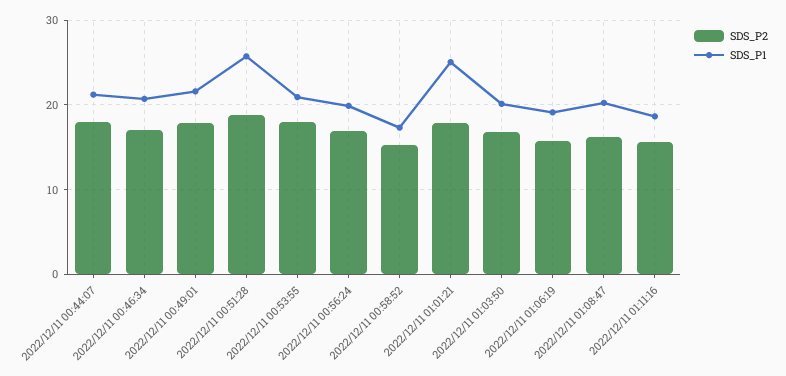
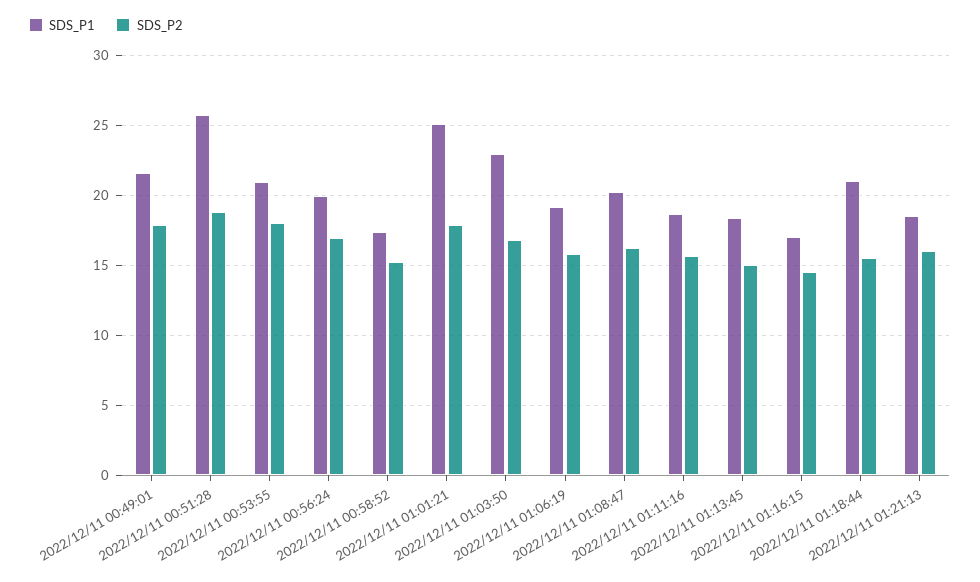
SDS_P2, 2022/12/11 00:44:07: 18 -> none
SDS_P1, 2022/12/11 00:44:07: 21 -> none
SDS_P2, 2022/12/11 00:46:34: 17 -> none
SDS_P1, 2022/12/11 00:46:34: 21 -> none
SDS_P1, 2022/12/11 01:03:50: 20 -> 23
SDS_P1, 2022/12/11 01:13:45: none -> 18.5
SDS_P2, 2022/12/11 01:13:45: none -> 15
SDS_P1, 2022/12/11 01:16:15: none -> 17
SDS_P2, 2022/12/11 01:16:15: none -> 14.5
SDS_P1, 2022/12/11 01:18:44: none -> 21
SDS_P2, 2022/12/11 01:18:44: none -> 15.5
SDS_P1, 2022/12/11 01:21:13: none -> 18.5
SDS_P2, 2022/12/11 01:21:13: none -> 16

